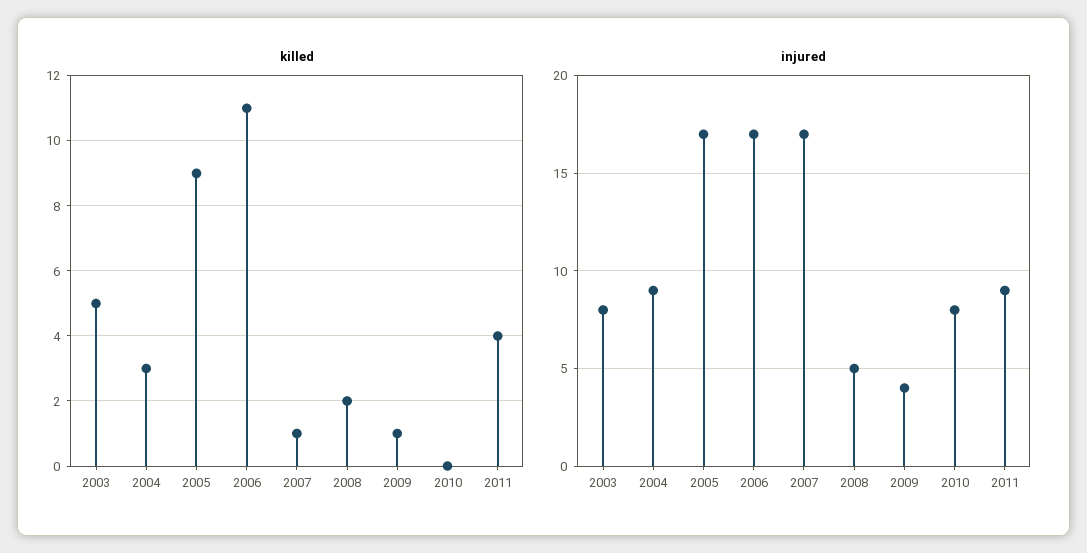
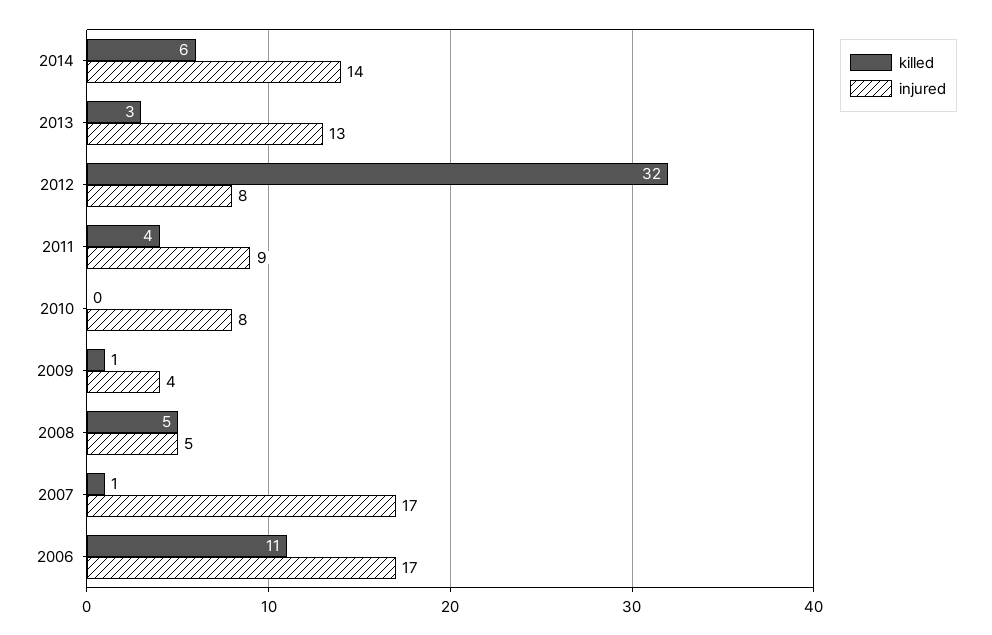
killed, 2003: 5 -> none
killed, 2004: 3 -> none
killed, 2005: 9 -> none
killed, 2008: 2 -> 5
injured, 2003: 8 -> none
injured, 2004: 9 -> none
injured, 2005: 17 -> none
killed, 2014: none -> 6
injured, 2014: none -> 14
killed, 2013: none -> 3
injured, 2013: none -> 13
killed, 2012: none -> 32
injured, 2012: none -> 8

